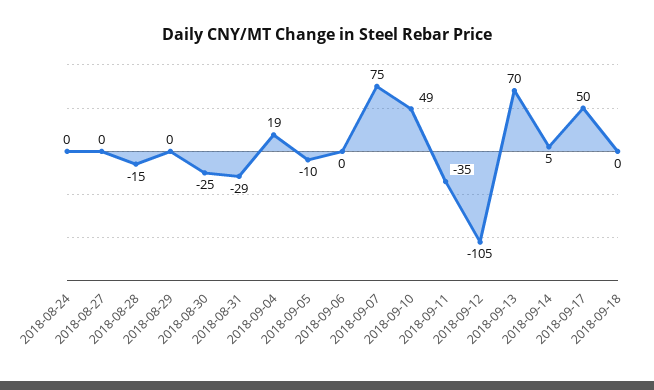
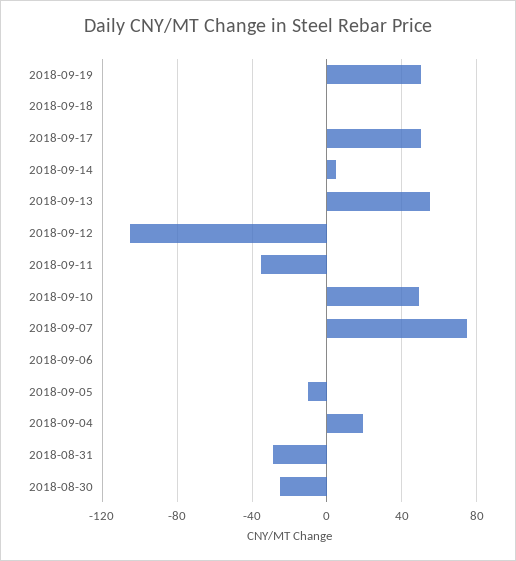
2018-08-24: 0 -> none
2018-08-27: 0 -> none
2018-08-28: -15 -> none
2018-08-29: 0 -> none
2018-09-13: 70 -> 55
2018-09-19: none -> 50

